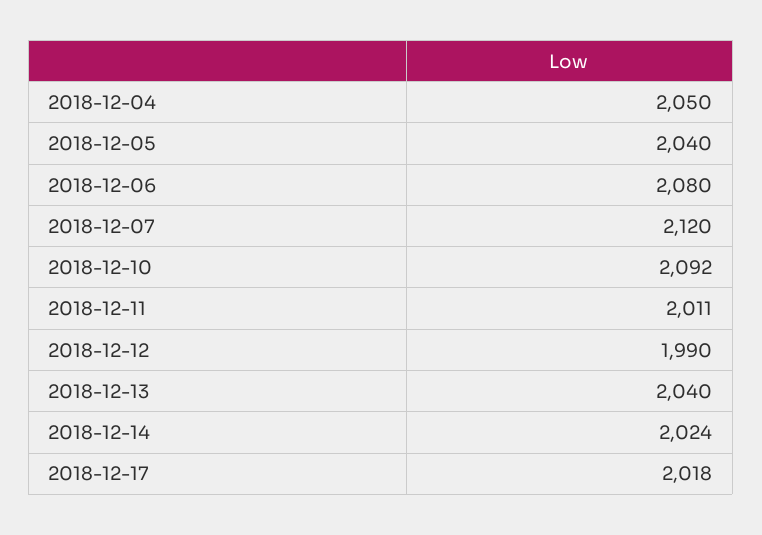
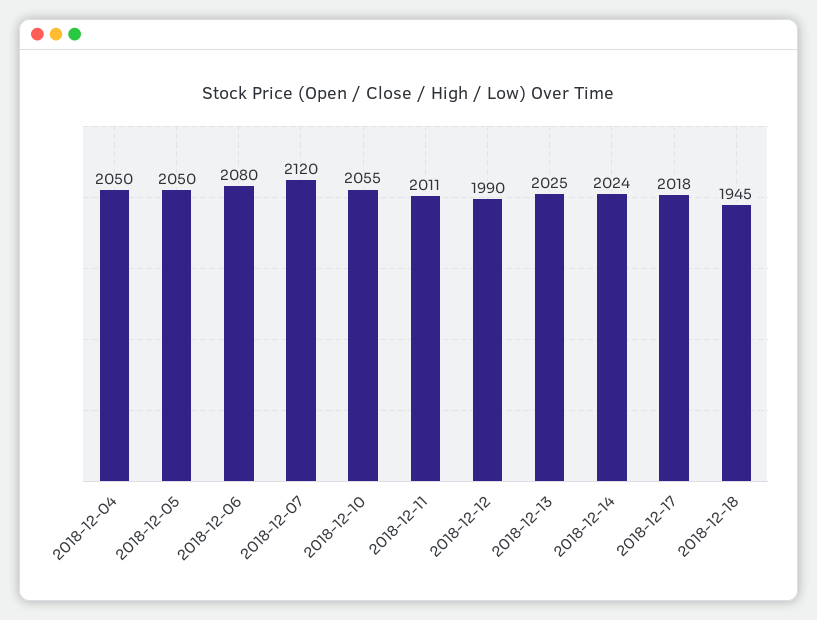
2018-12-05: 2040 -> 2050
2018-12-10: 2092 -> 2055
2018-12-13: 2040 -> 2025
2018-12-18: none -> 1945

